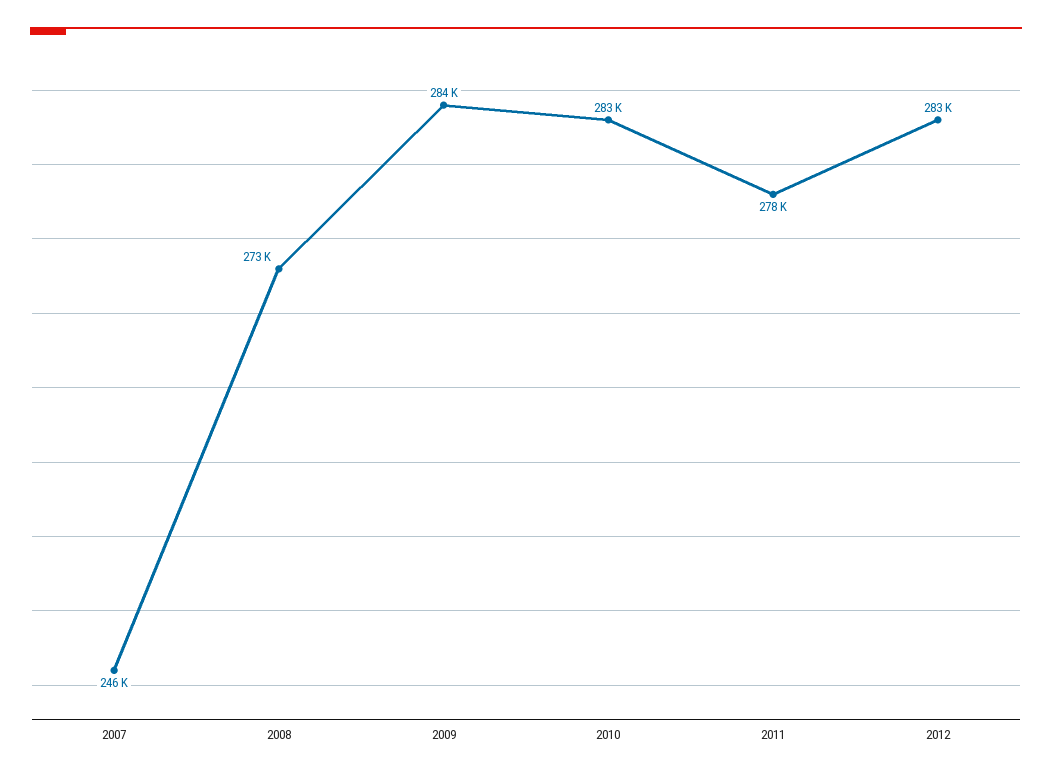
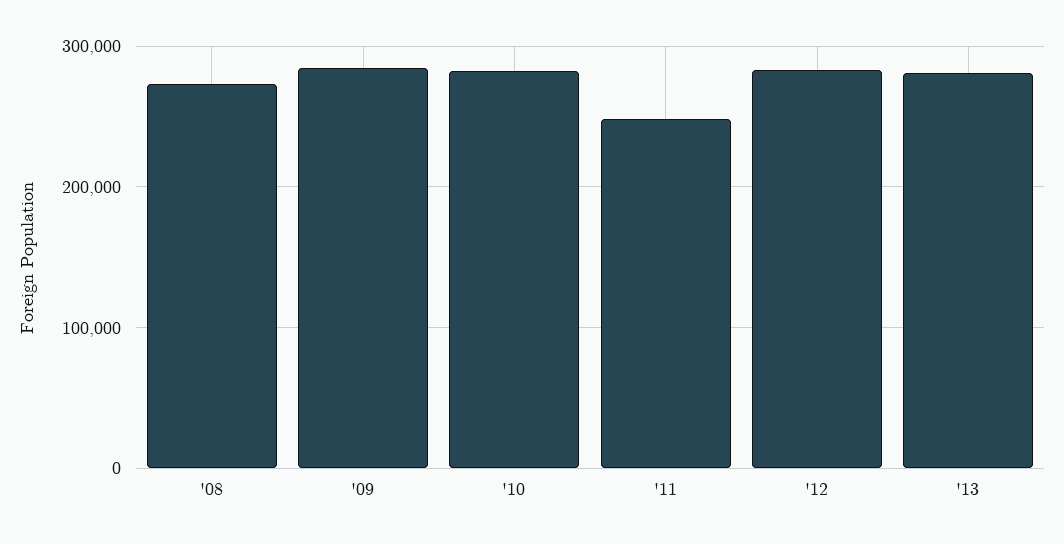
2007: 246000 -> none
2011: 278000 -> 250000
'13: none -> 280000

